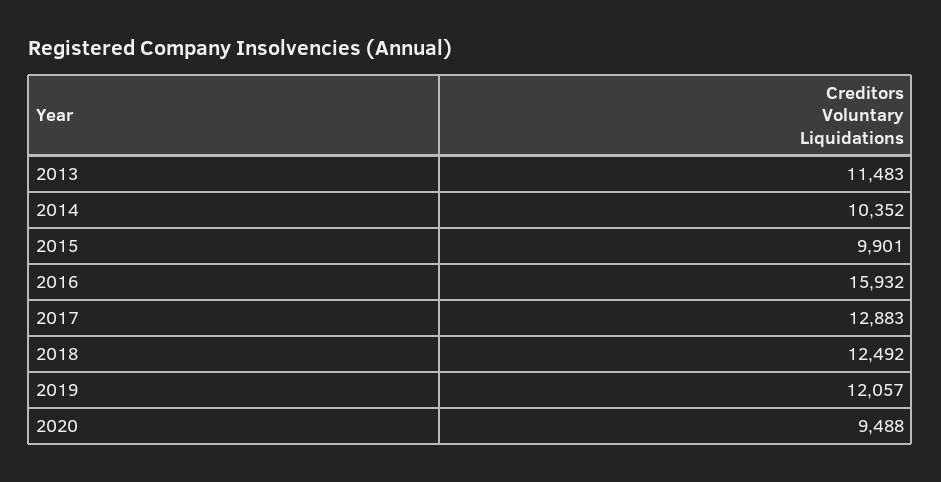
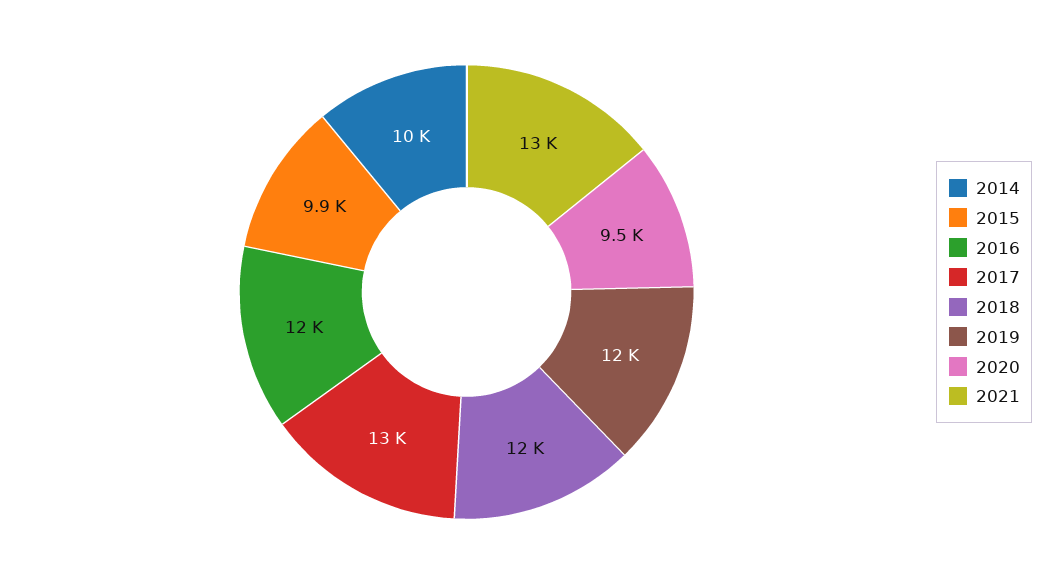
2013: 11483 -> none
2016: 15932 -> 12000
2021: none -> 13000

